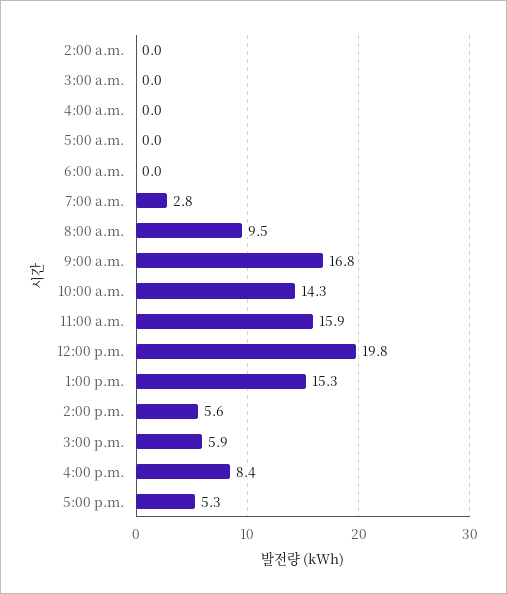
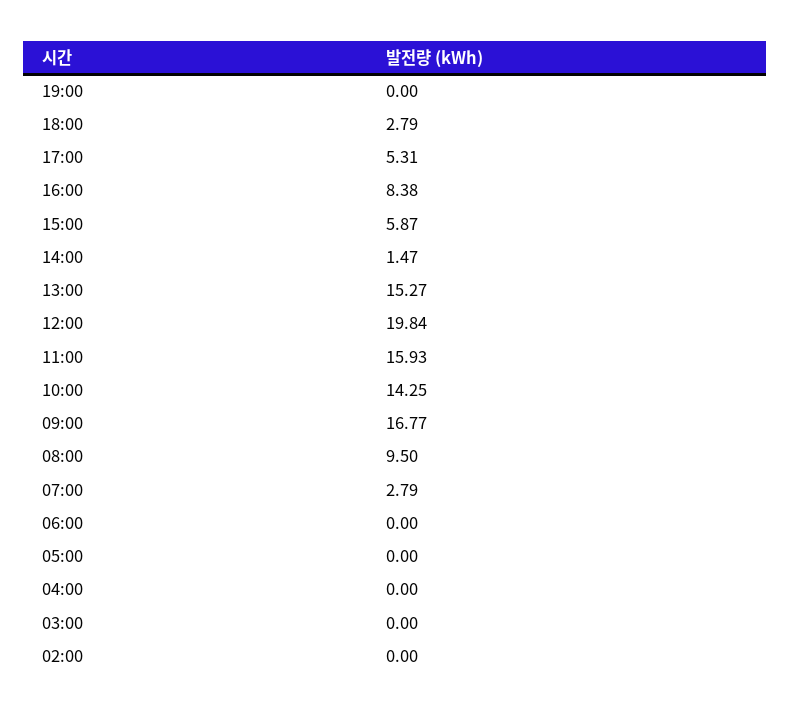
2:00 p.m.: 5.6 -> 1.47
19:00: none -> 0
18:00: none -> 2.79

